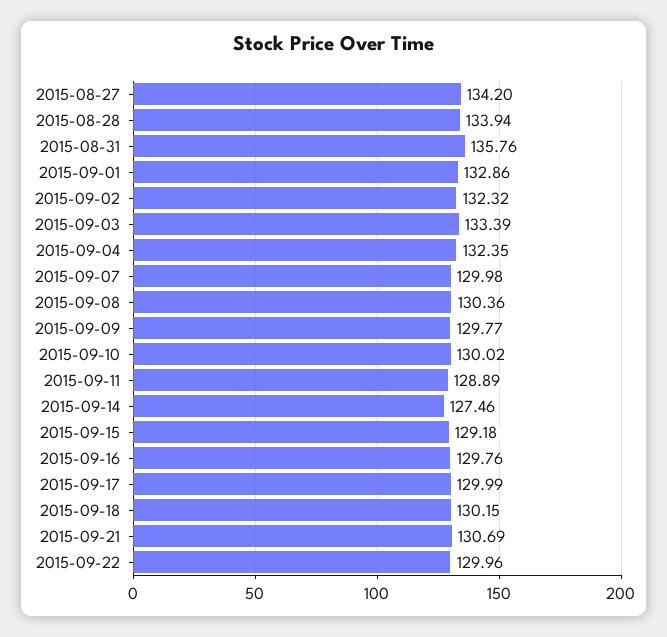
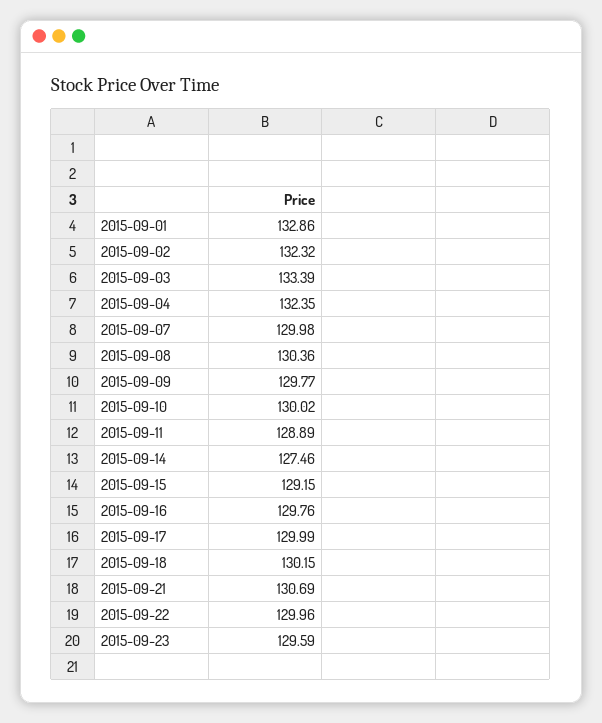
2015-08-27: 134.2 -> none
2015-08-28: 133.94 -> none
2015-08-31: 135.76 -> none
2015-09-15: 129.18 -> 129.15
2015-09-23: none -> 129.59

